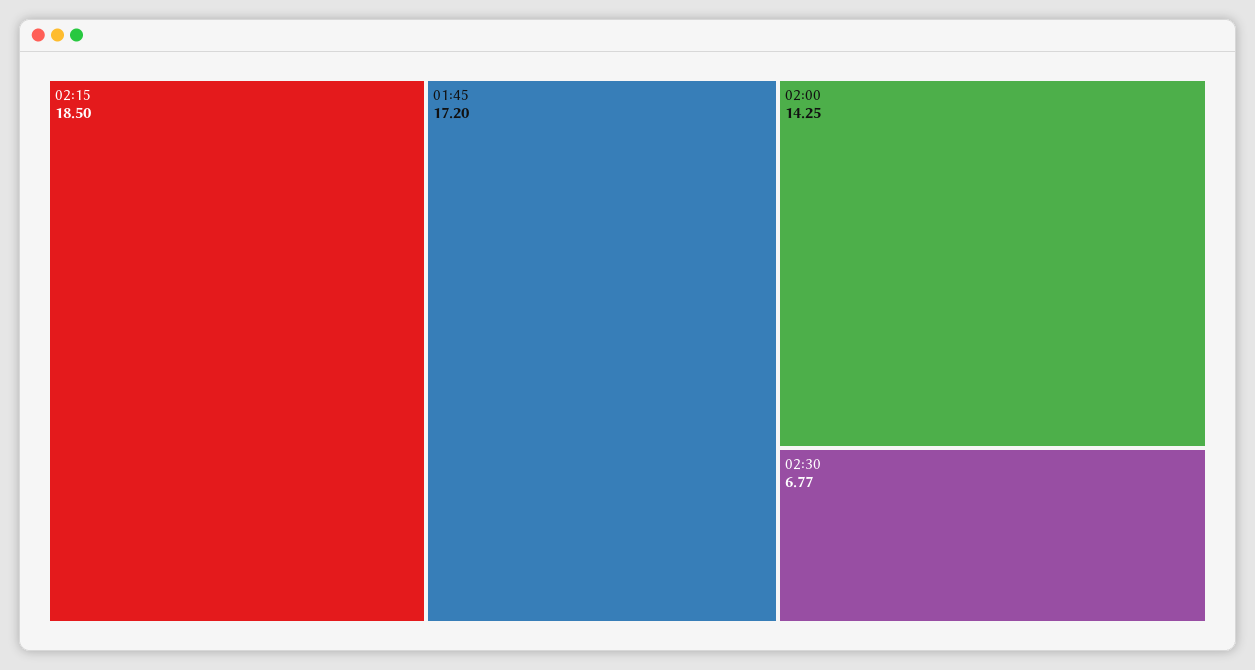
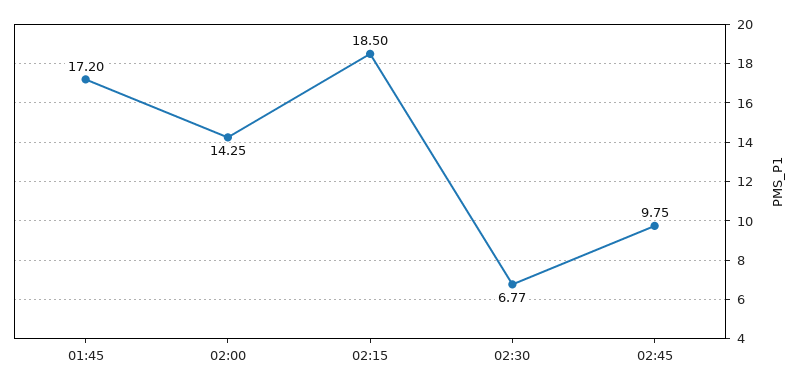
02:45: none -> 9.75

